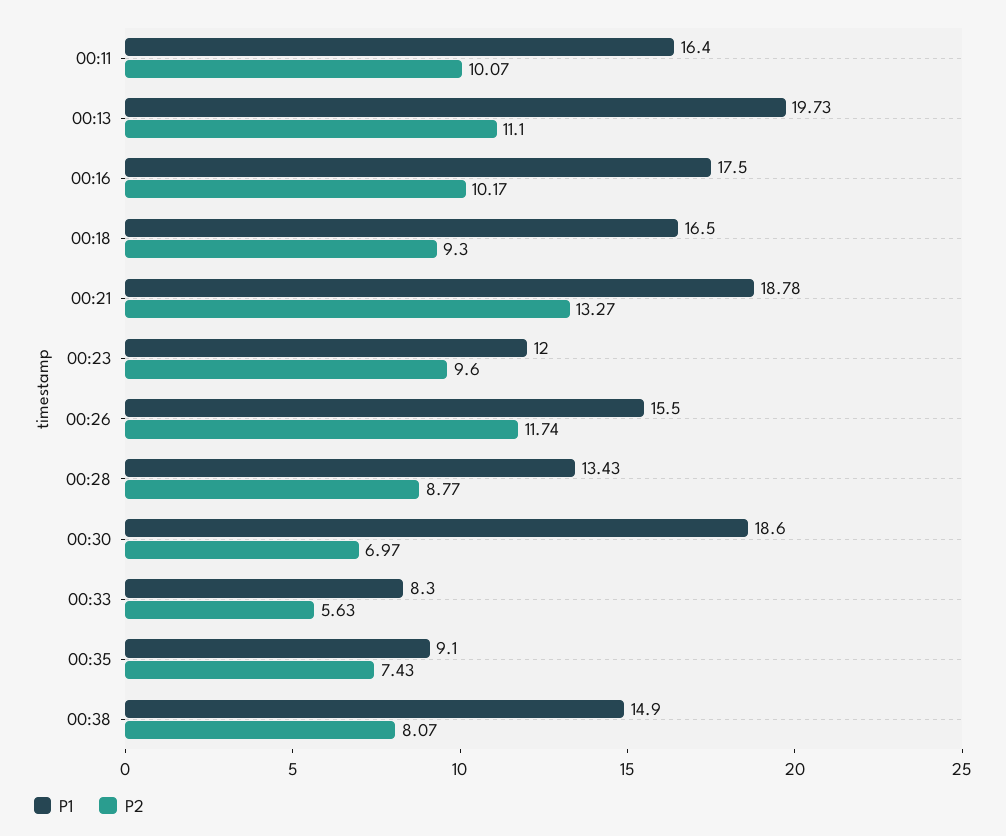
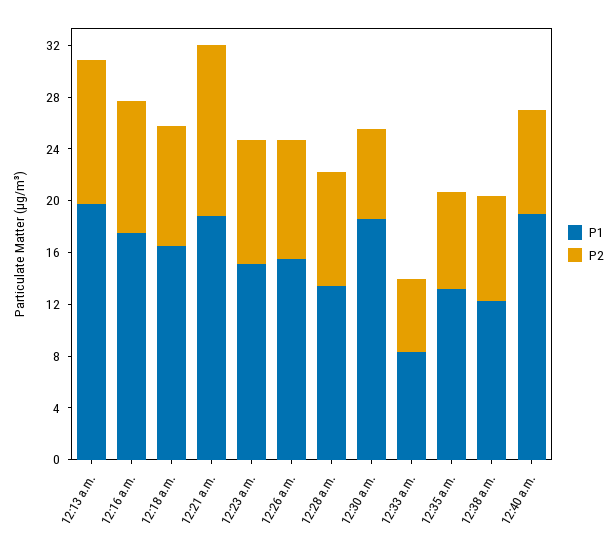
P1, 00:11: 16.4 -> none
P2, 00:11: 10.07 -> none
P1, 00:23: 12 -> 15
P2, 00:26: 11.74 -> 9
P1, 00:35: 9.1 -> 13
P1, 00:38: 14.9 -> 12
P1, 12:40 a.m.: none -> 19
P2, 12:40 a.m.: none -> 8

